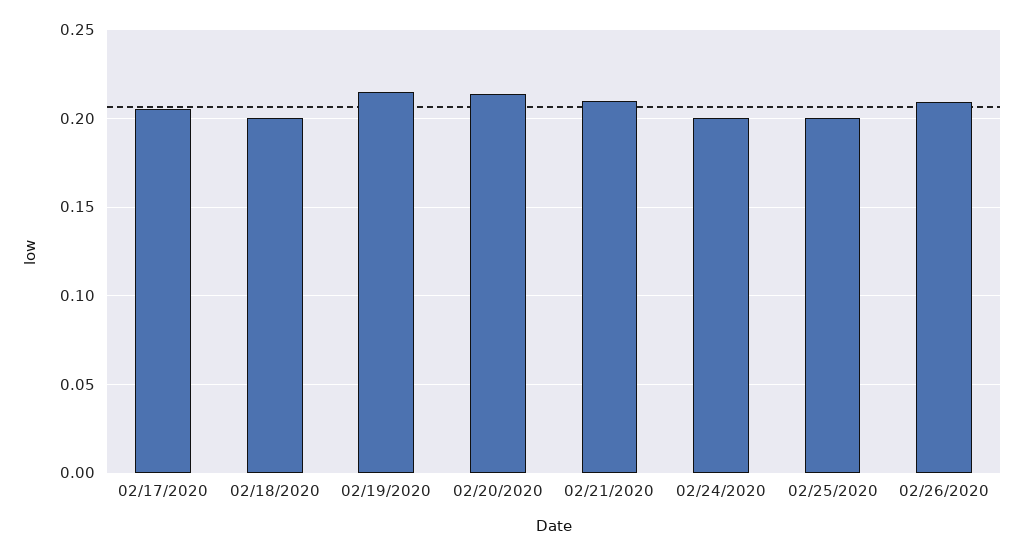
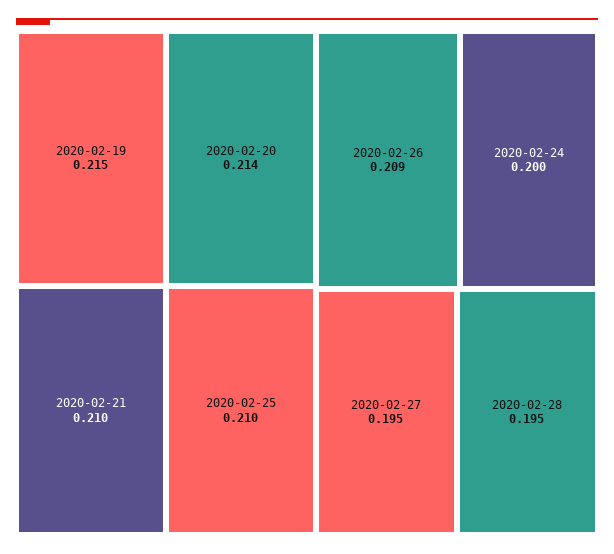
02/17/2020: 0.205 -> none
02/18/2020: 0.2 -> none
02/25/2020: 0.2 -> 0.21
2020-02-27: none -> 0.195
2020-02-28: none -> 0.195

